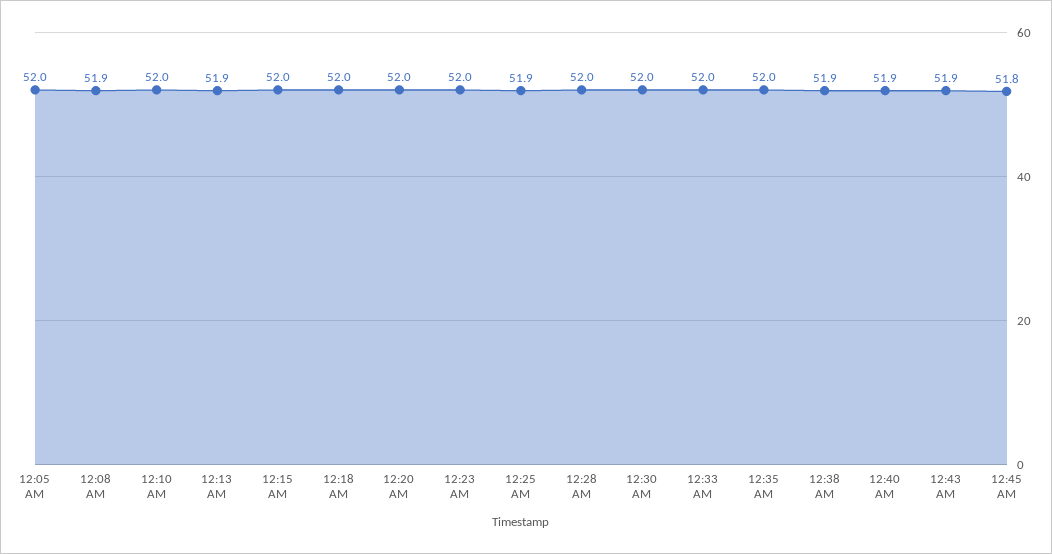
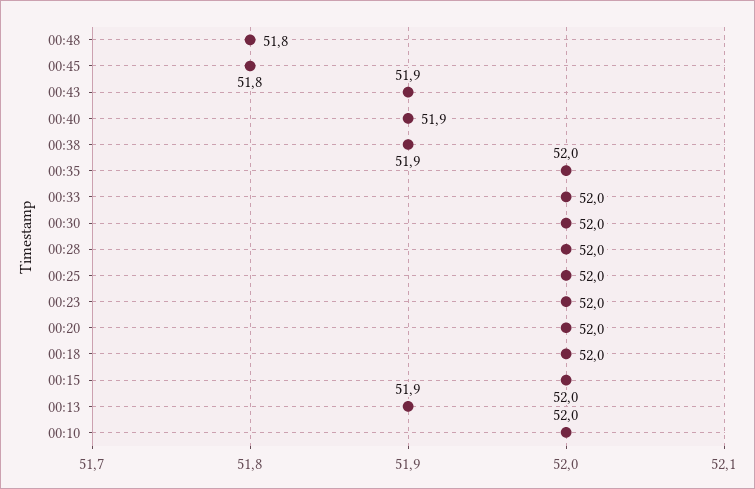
12:05 AM: 52 -> none
12:08 AM: 51.9 -> none
12:25 AM: 51.9 -> 52
00:48: none -> 51.8

